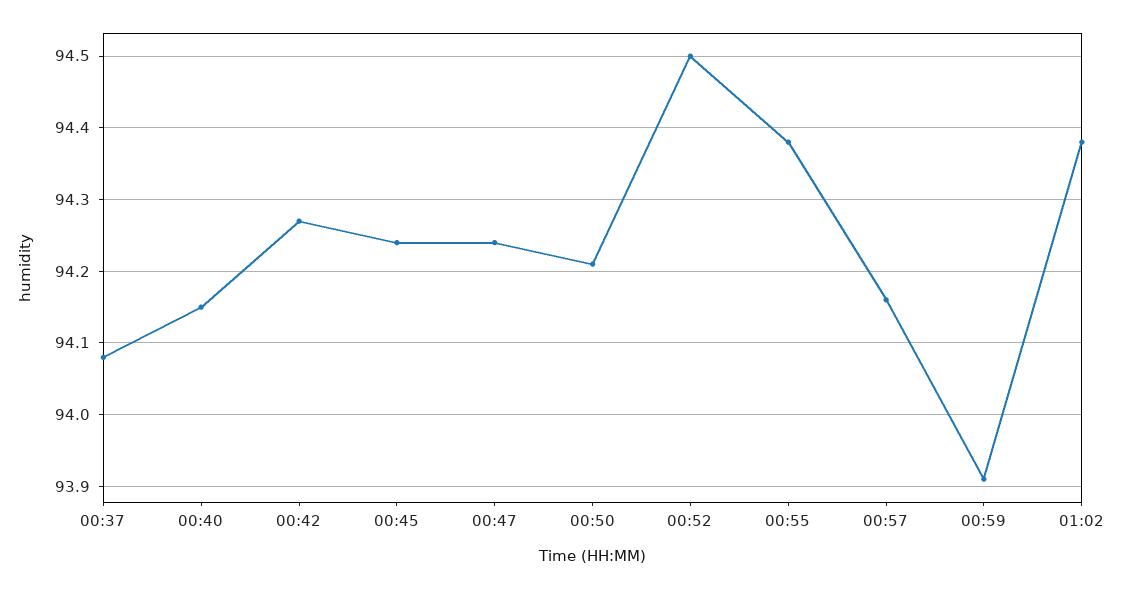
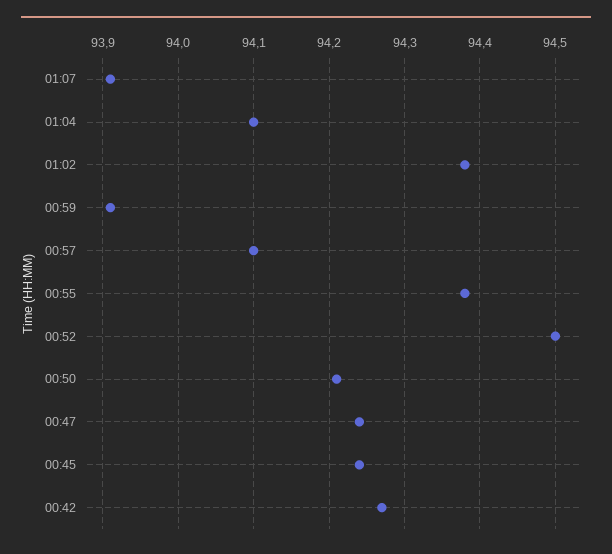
00:37: 94.08 -> none
00:40: 94.15 -> none
00:57: 94.16 -> 94.1
01:07: none -> 93.91
01:04: none -> 94.1

